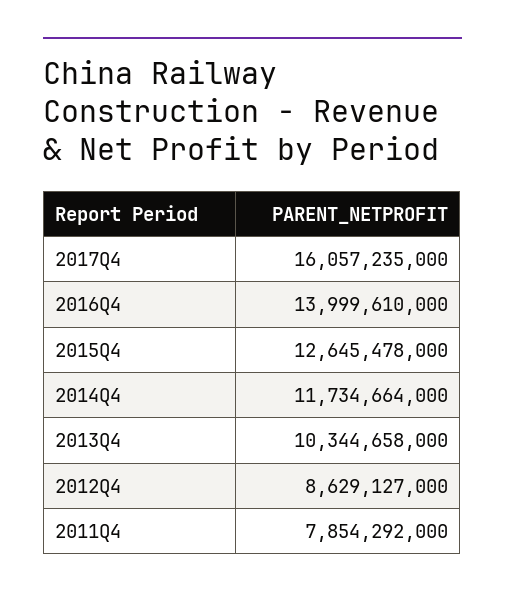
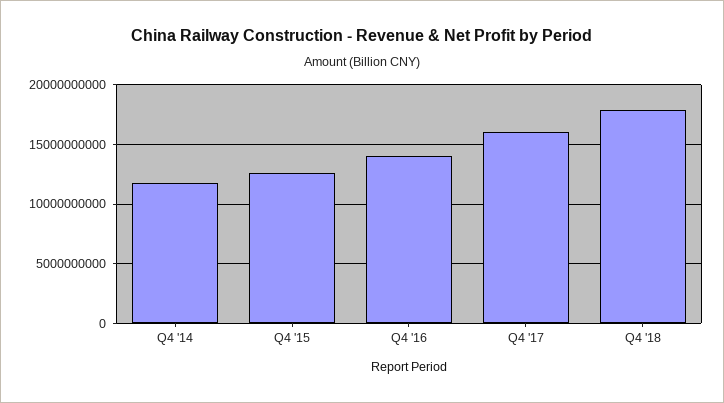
2013Q4: 10344658000 -> none
2012Q4: 8629127000 -> none
2011Q4: 7854292000 -> none
Q4 '18: none -> 18000000000

